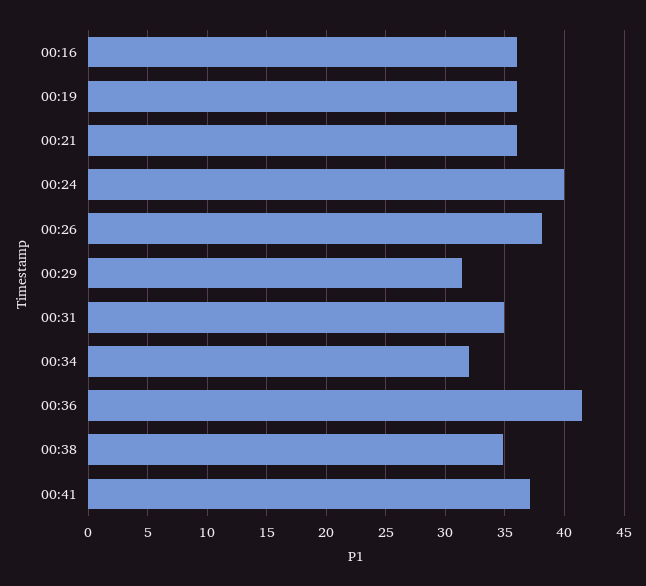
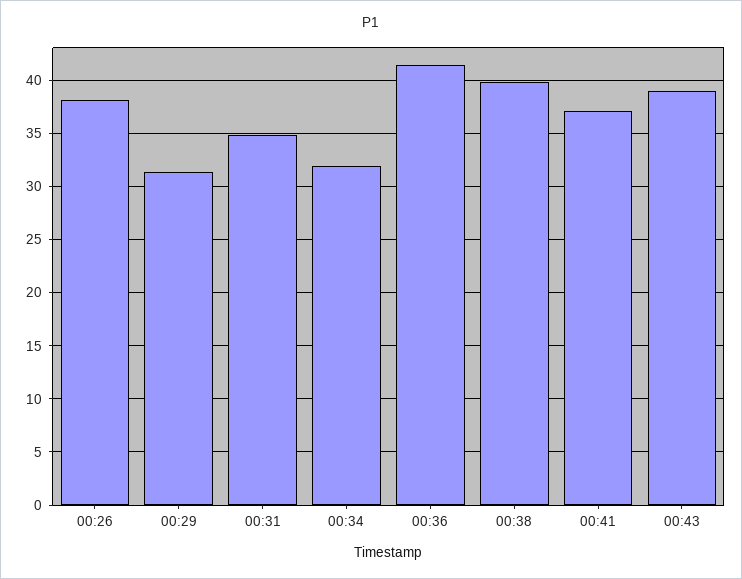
00:16: 36 -> none
00:19: 36 -> none
00:21: 36 -> none
00:24: 40 -> none
00:38: 35 -> 40
00:43: none -> 39

